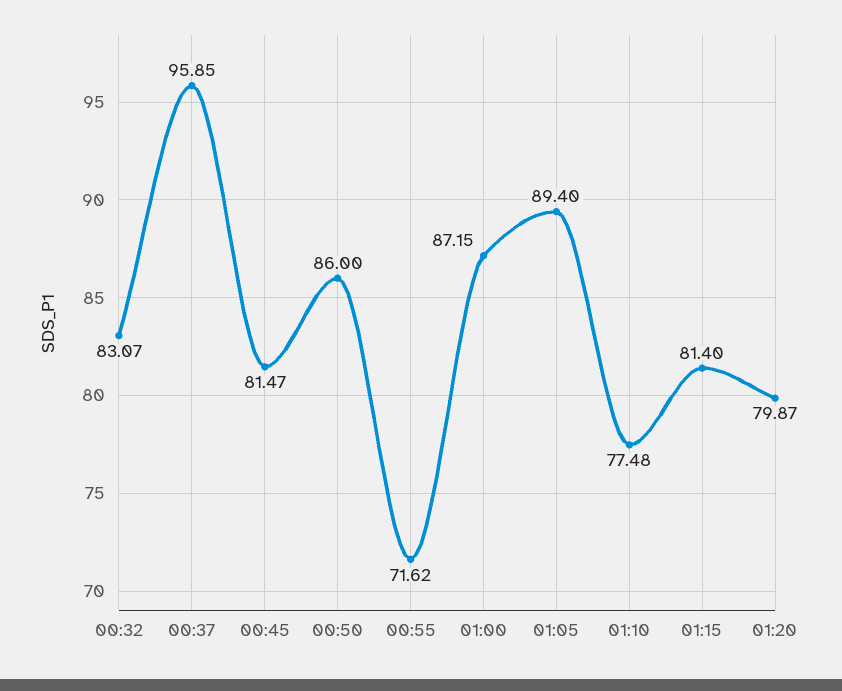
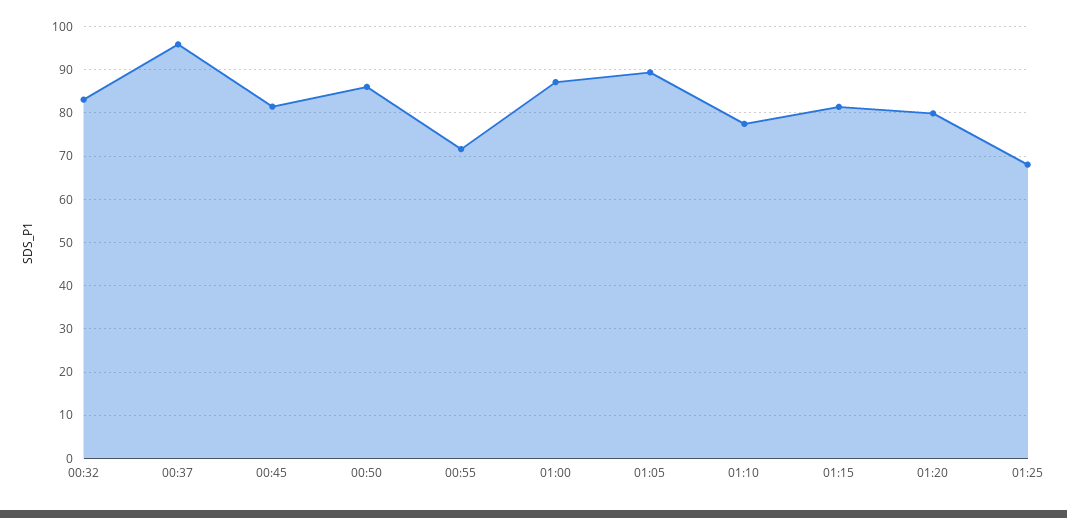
01:25: none -> 68

